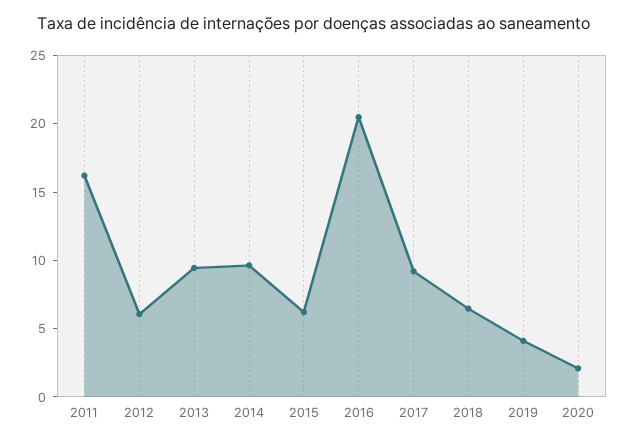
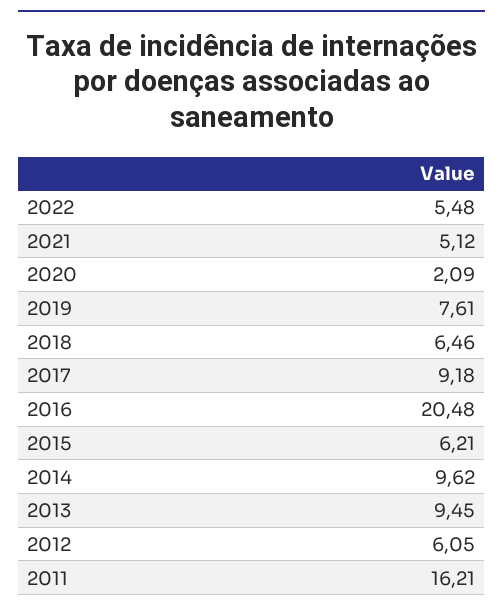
2019: 4 -> 7.61
2022: none -> 5.48
2021: none -> 5.12

